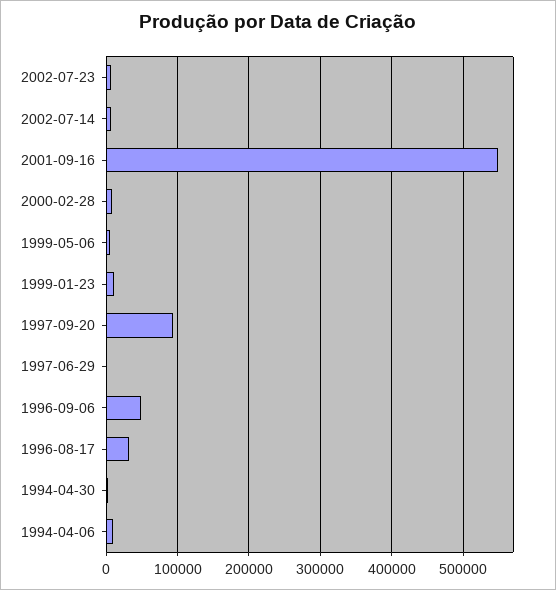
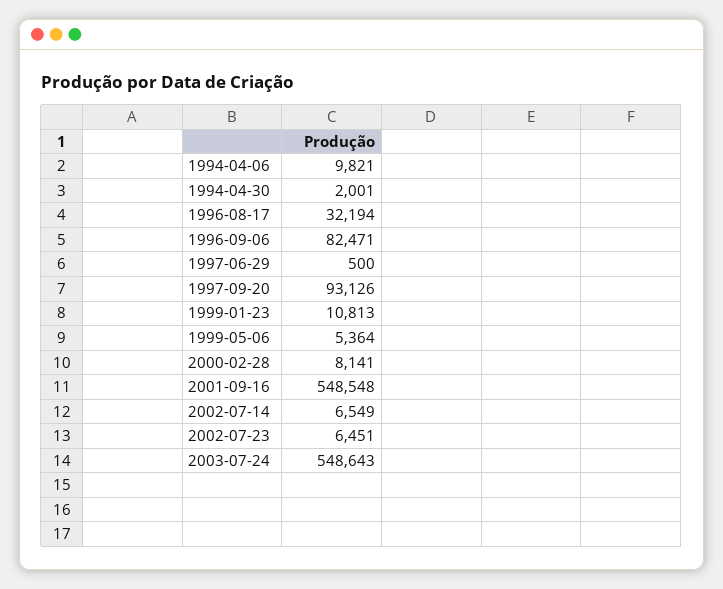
1996-09-06: 50000 -> 82471
2003-07-24: none -> 548643

